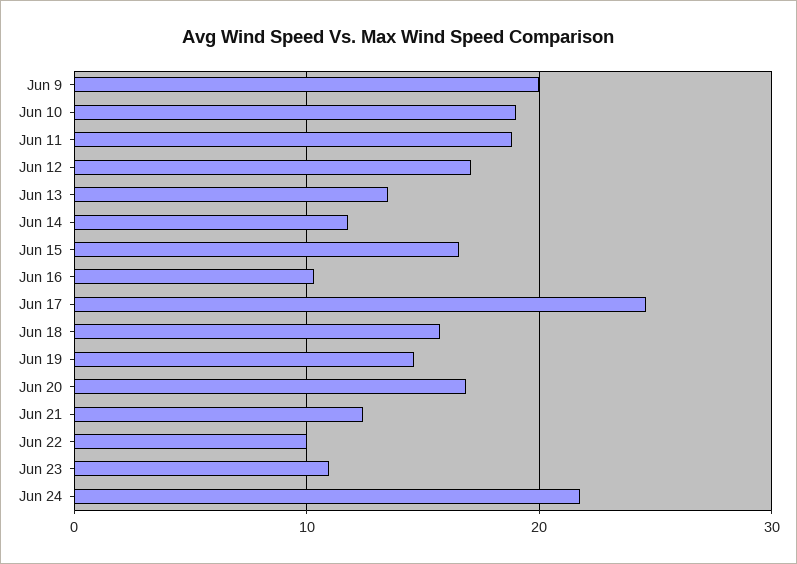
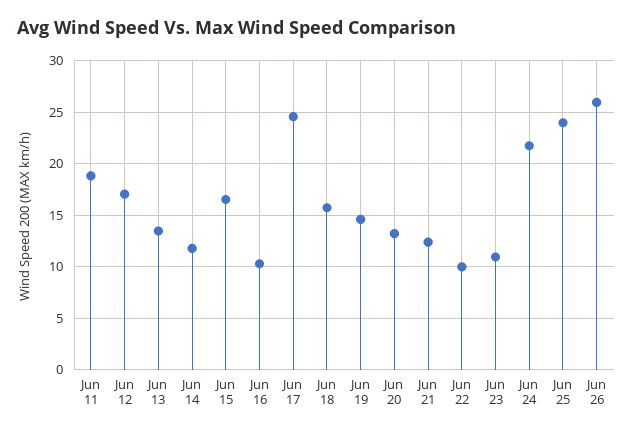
Jun 9: 20 -> none
Jun 10: 19 -> none
Jun 20: 17 -> 13
Jun 25: none -> 24
Jun 26: none -> 26

